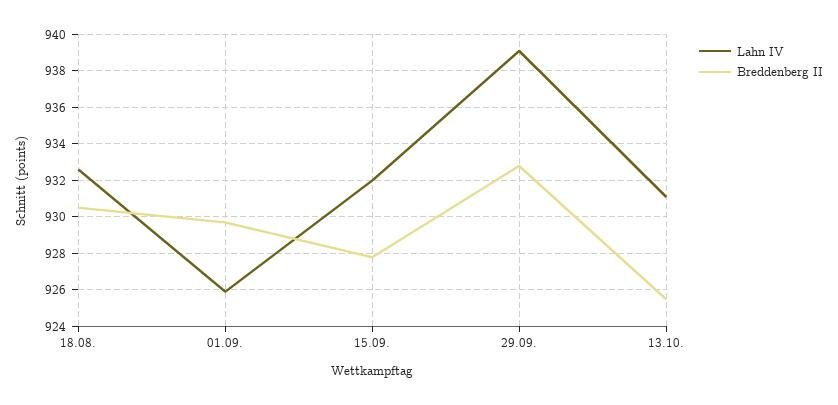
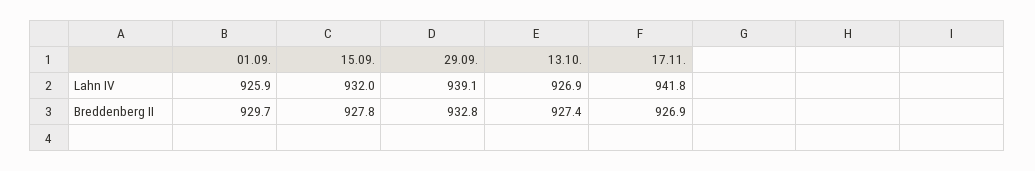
Lahn IV, 18.08.: 932.5 -> none
Breddenberg II, 18.08.: 930.5 -> none
Lahn IV, 13.10.: 931 -> 926.9
Breddenberg II, 13.10.: 925.5 -> 927.4
Lahn IV, 17.11.: none -> 941.8
Breddenberg II, 17.11.: none -> 926.9

